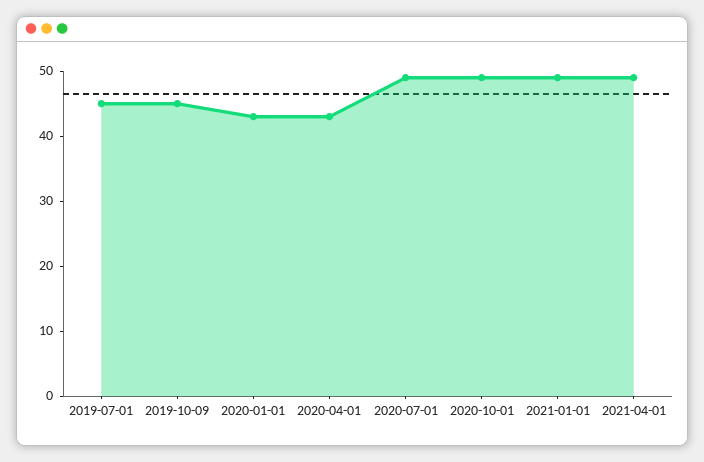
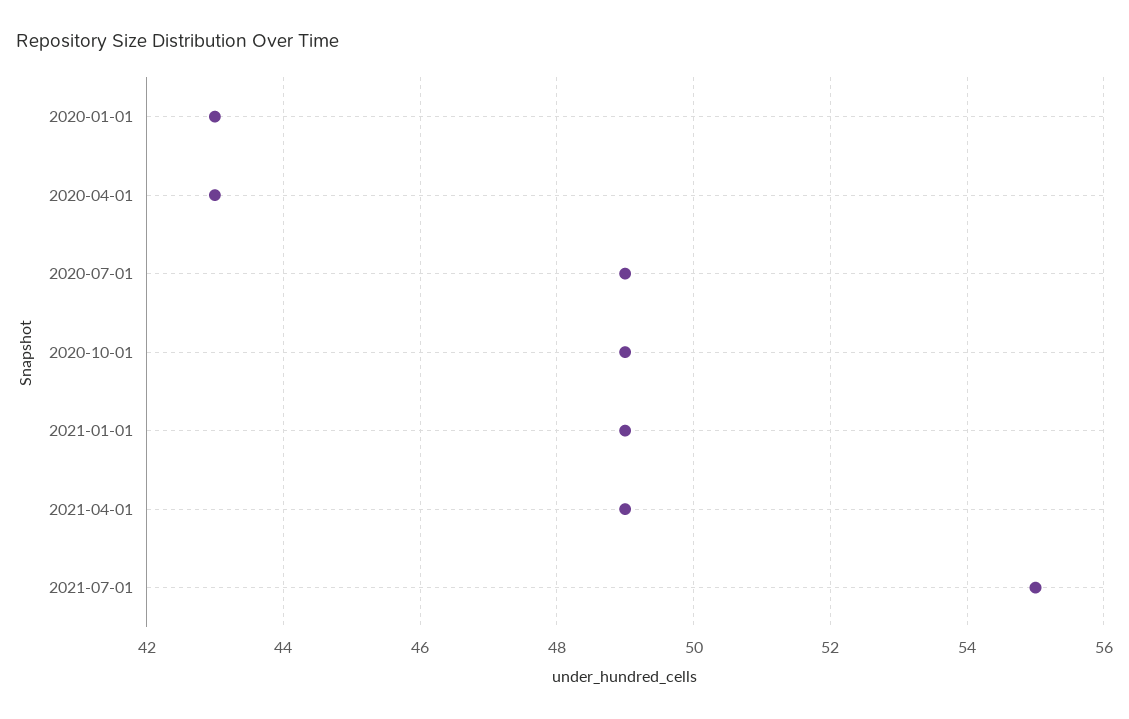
2019-07-01: 45 -> none
2019-10-09: 45 -> none
2021-07-01: none -> 55

